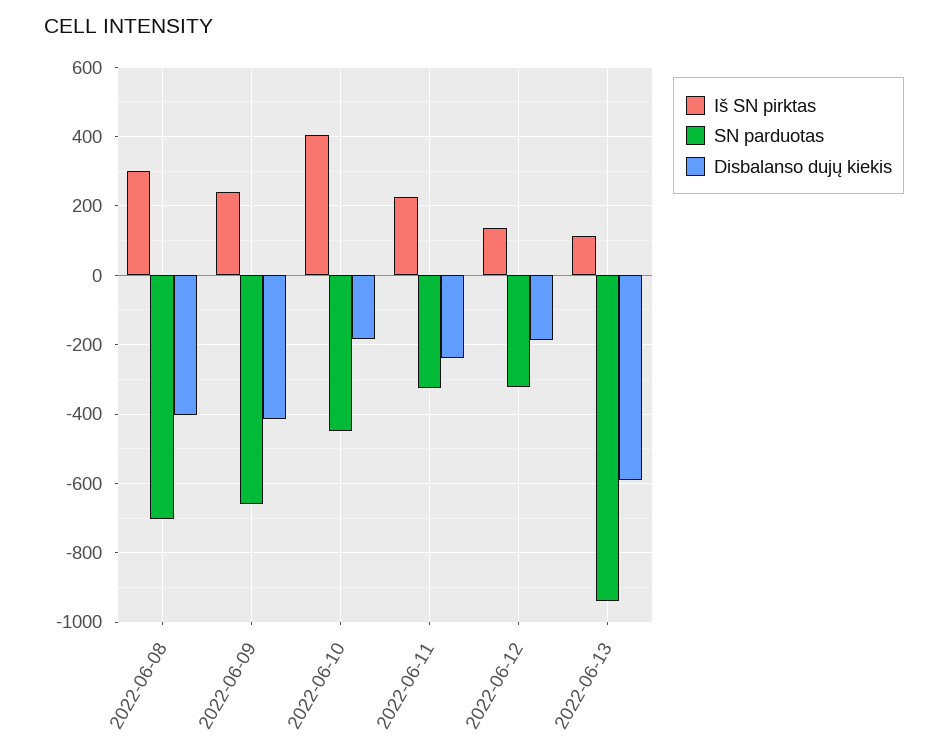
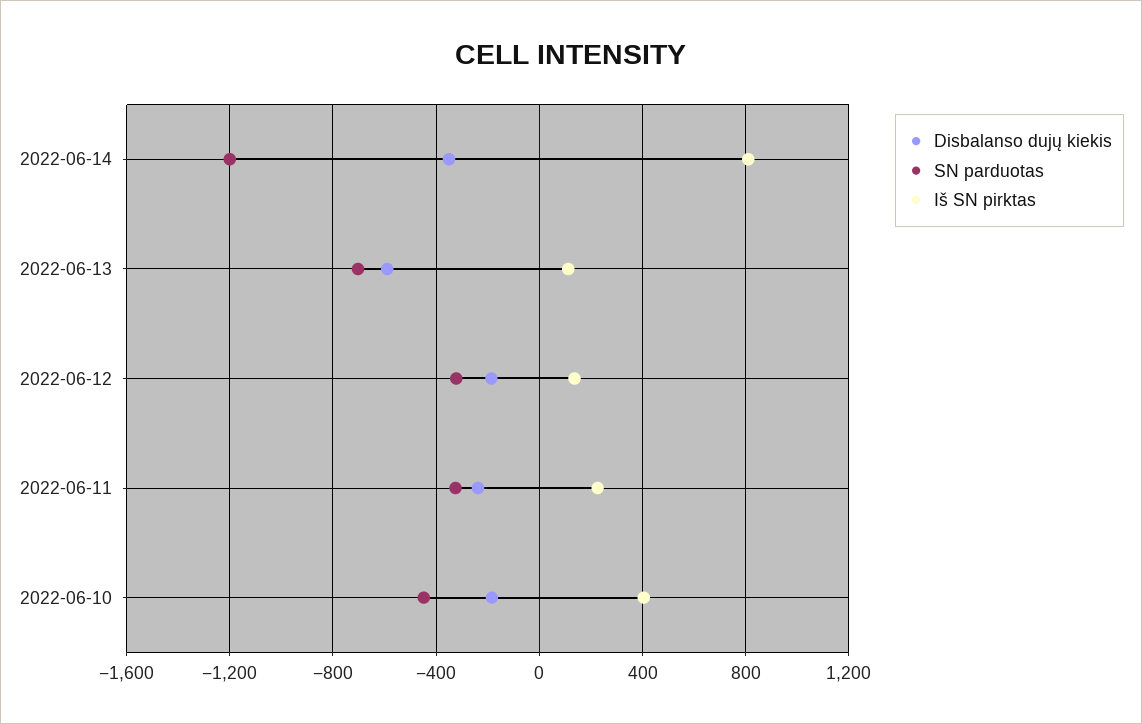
Iš SN pirktas, 2022-06-08: 300 -> none
SN parduotas, 2022-06-08: -700 -> none
Disbalanso dujų kiekis, 2022-06-08: -400 -> none
Iš SN pirktas, 2022-06-09: 240 -> none
SN parduotas, 2022-06-09: -660 -> none
Disbalanso dujų kiekis, 2022-06-09: -420 -> none
SN parduotas, 2022-06-13: -940 -> -700
Disbalanso dujų kiekis, 2022-06-14: none -> -350
SN parduotas, 2022-06-14: none -> -1200
Iš SN pirktas, 2022-06-14: none -> 800

